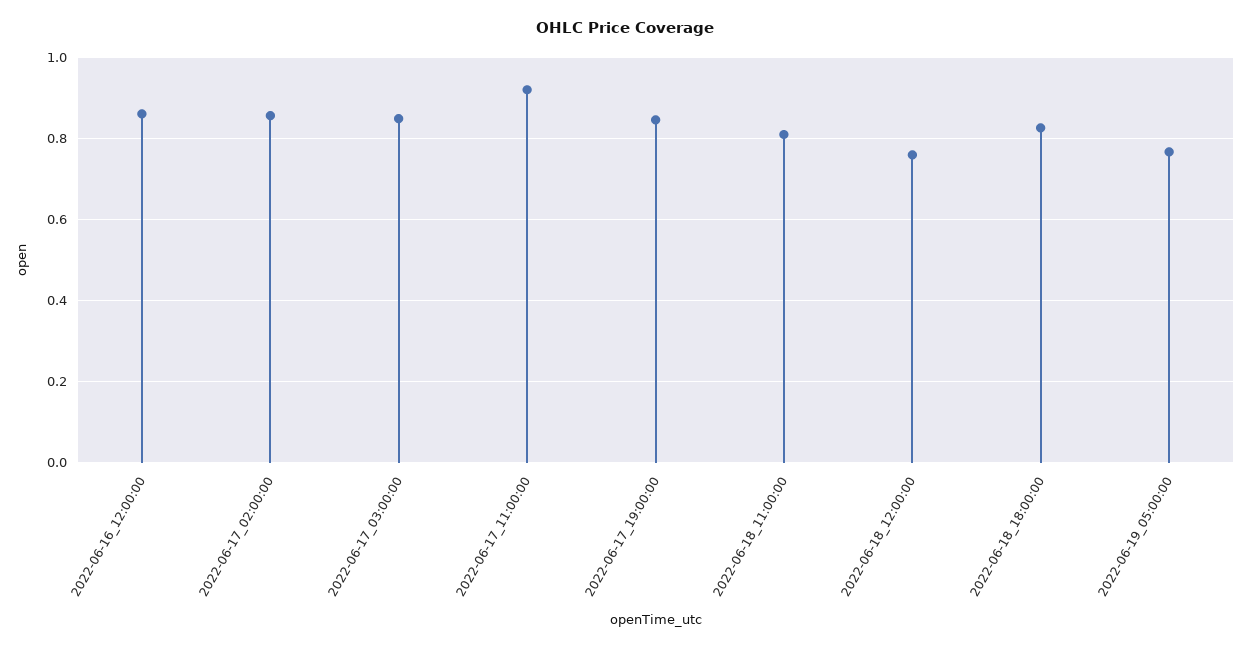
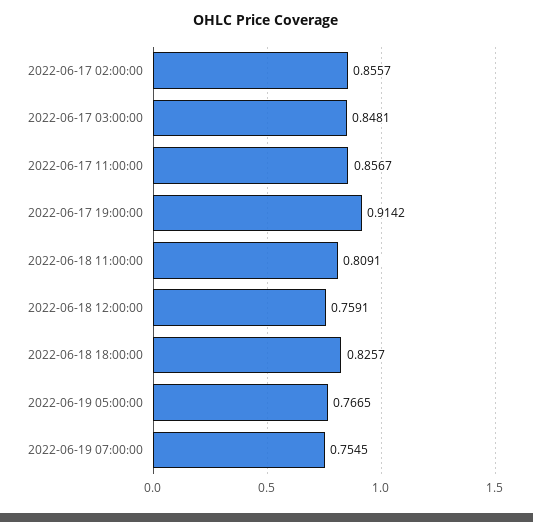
2022-06-16_12:00:00: 0.86 -> none
2022-06-17_11:00:00: 0.92 -> 0.8567
2022-06-17_19:00:00: 0.84 -> 0.9142
2022-06-19 07:00:00: none -> 0.7545

